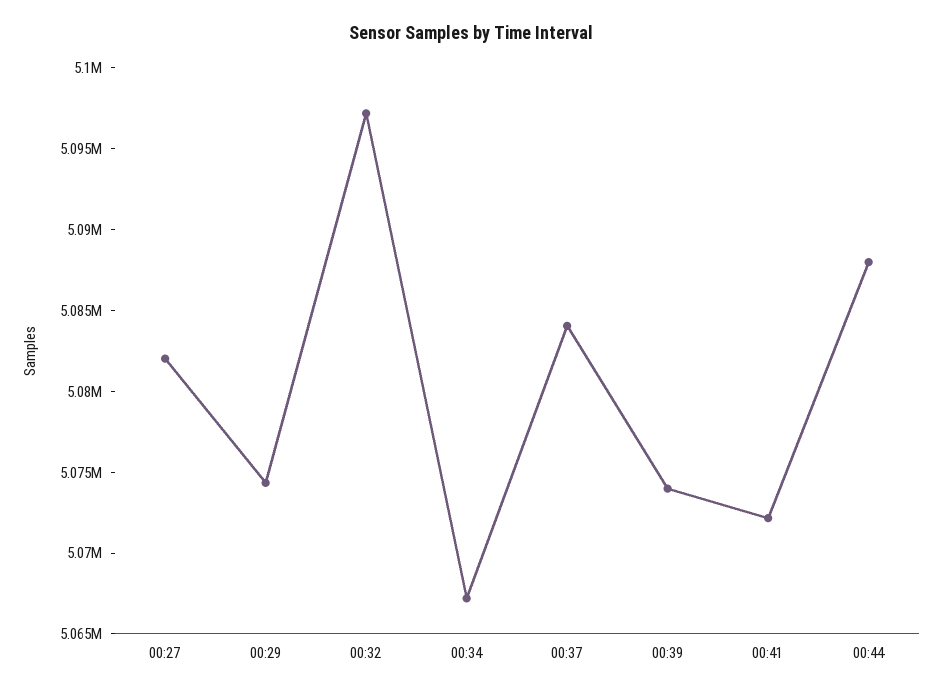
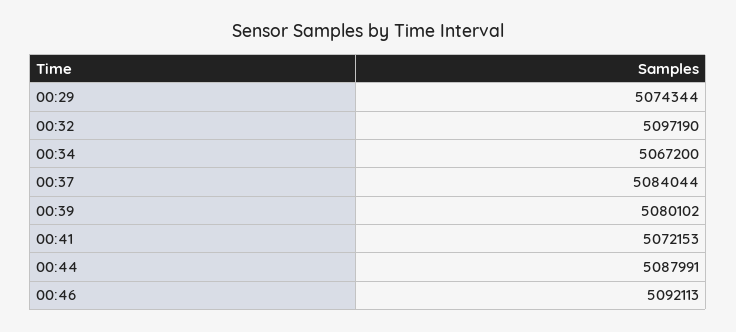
00:27: 5082000 -> none
00:39: 5074000 -> 5080102
00:46: none -> 5092113

